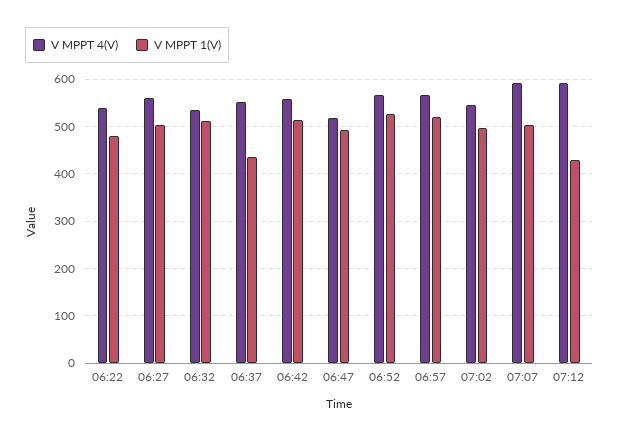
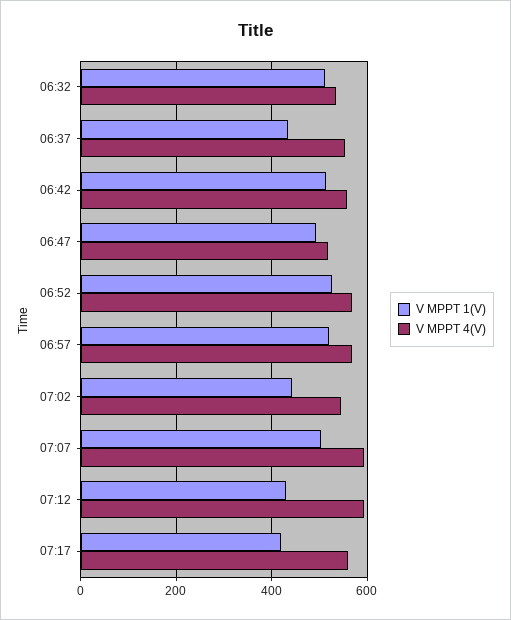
V MPPT 4(V), 06:22: 540 -> none
V MPPT 1(V), 06:22: 480 -> none
V MPPT 4(V), 06:27: 560 -> none
V MPPT 1(V), 06:27: 500 -> none
V MPPT 1(V), 07:02: 500 -> 440
V MPPT 1(V), 07:17: none -> 420
V MPPT 4(V), 07:17: none -> 560

